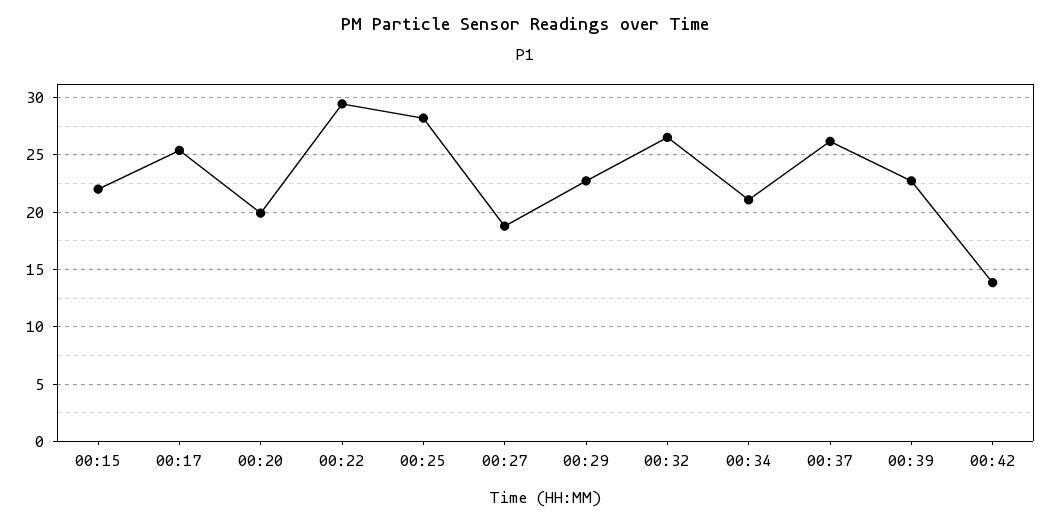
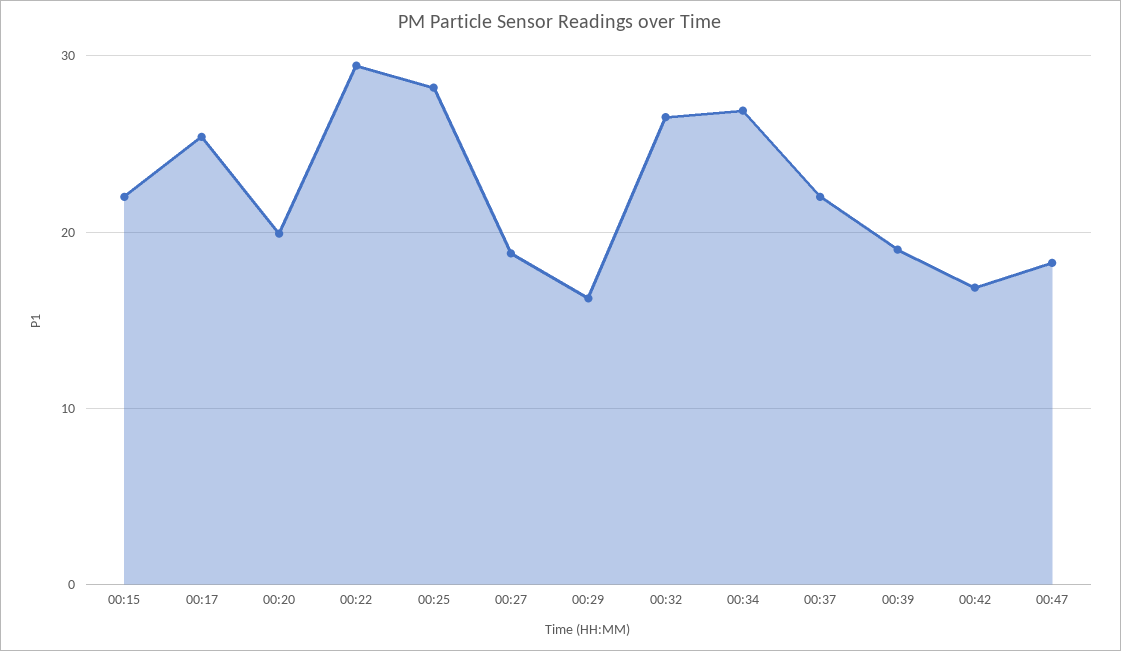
00:29: 23 -> 16
00:34: 21 -> 27
00:37: 26 -> 22
00:39: 23 -> 19
00:42: 14 -> 17
00:47: none -> 18

